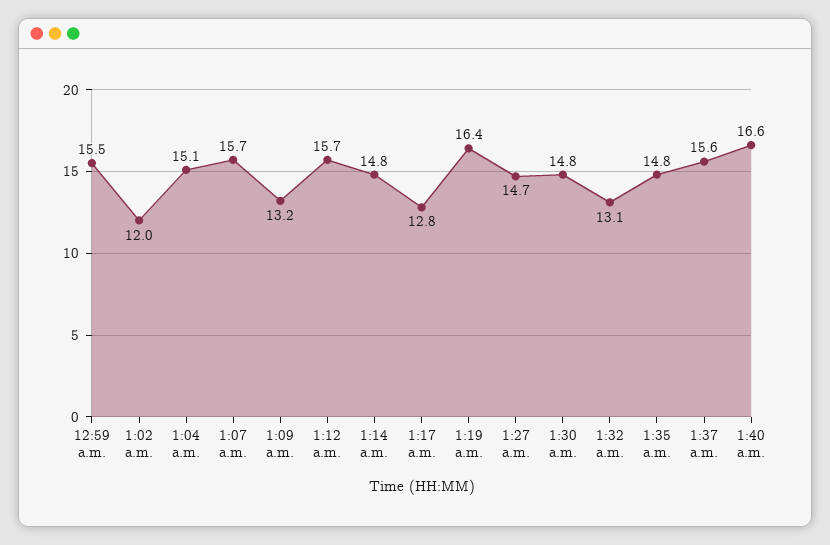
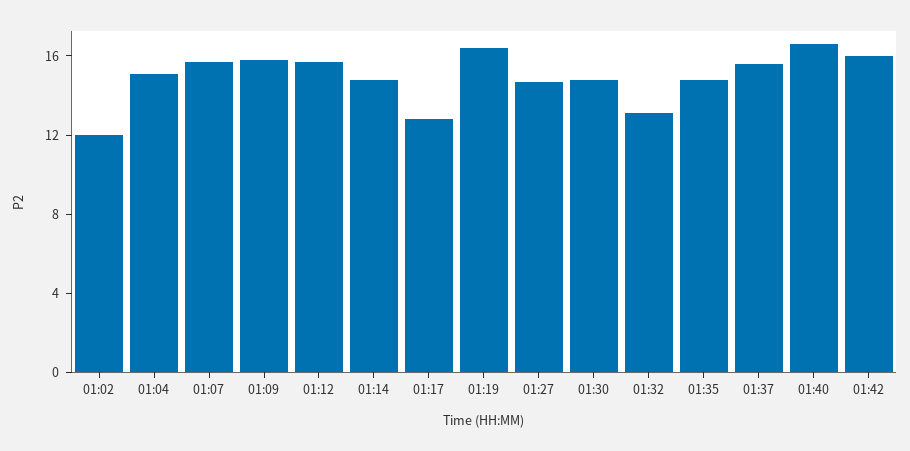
12:59 a.m.: 15.5 -> none
1:09 a.m.: 13.2 -> 16
01:42: none -> 16

